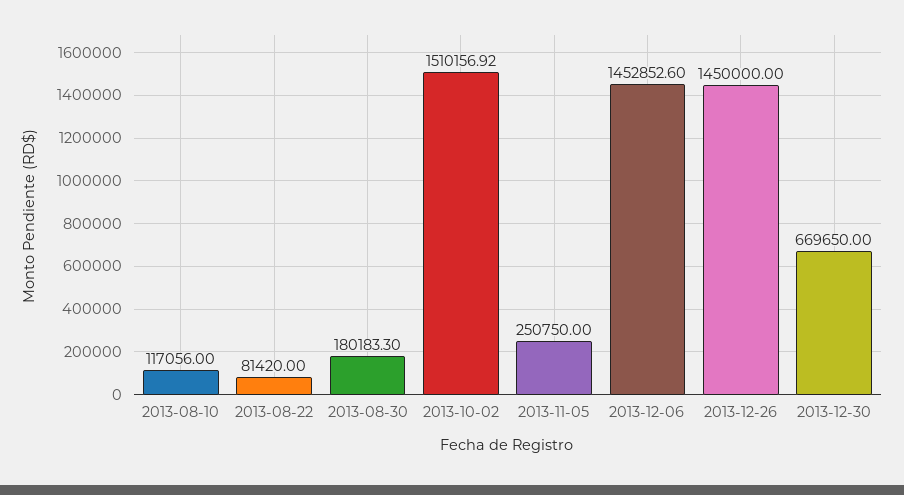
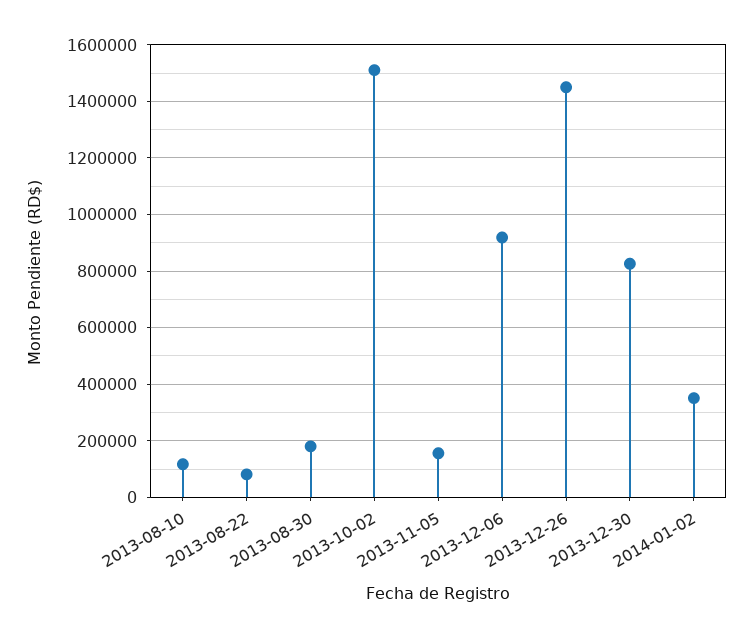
2013-11-05: 250750 -> 150000
2013-12-06: 1452852.6 -> 925000
2013-12-30: 669650 -> 825000
2014-01-02: none -> 350000

